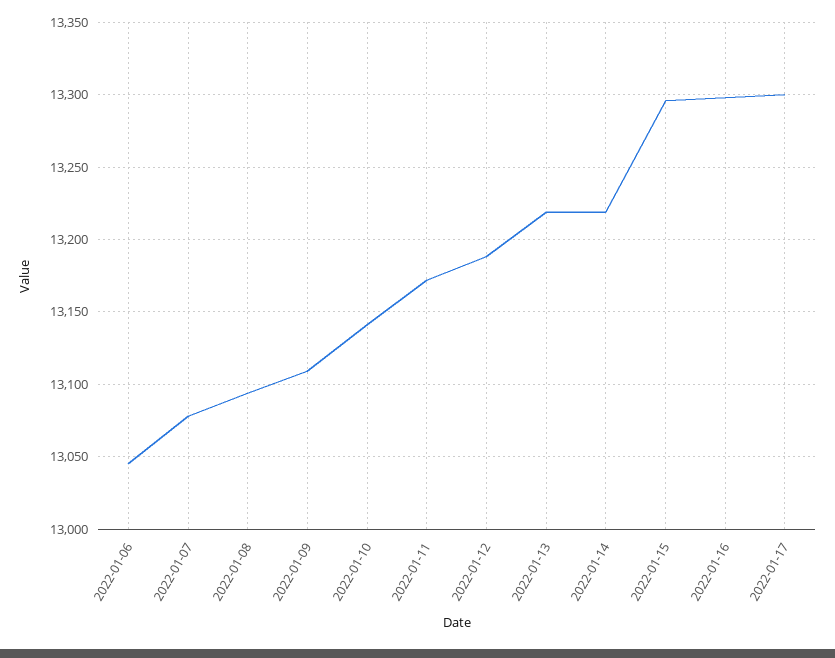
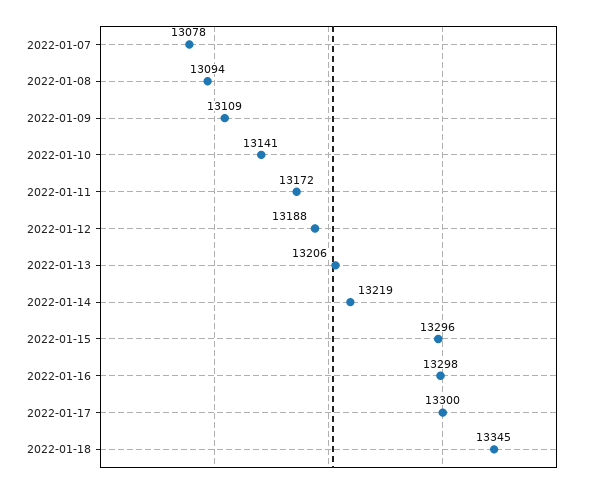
2022-01-06: 13045 -> none
2022-01-13: 13220 -> 13206
2022-01-18: none -> 13345

